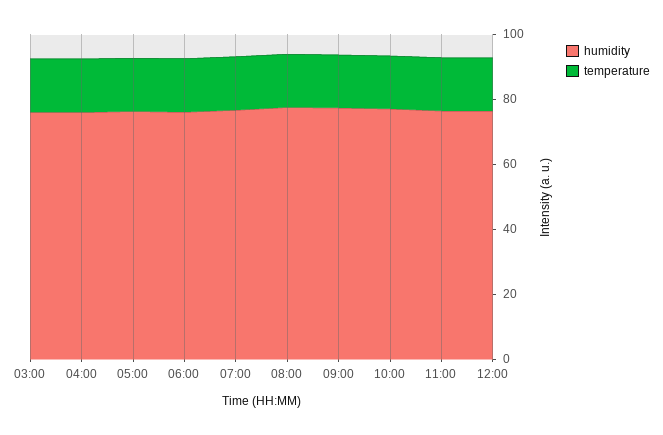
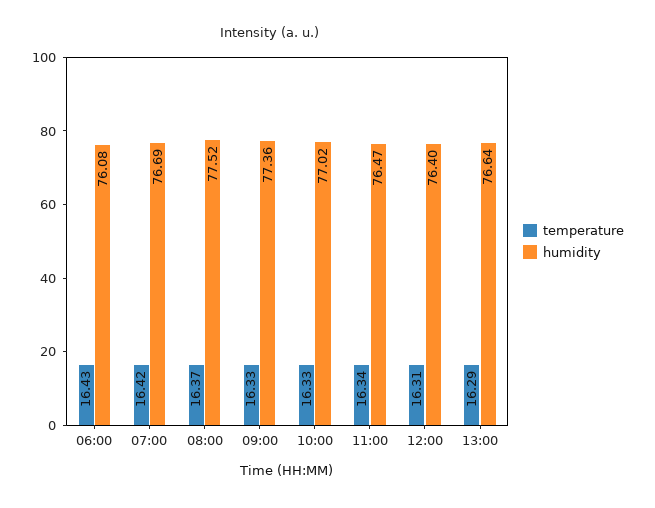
humidity, 03:00: 75 -> none
temperature, 03:00: 15 -> none
humidity, 04:00: 75 -> none
temperature, 04:00: 15 -> none
humidity, 05:00: 75 -> none
temperature, 05:00: 15 -> none
temperature, 13:00: none -> 16.29
humidity, 13:00: none -> 76.64

